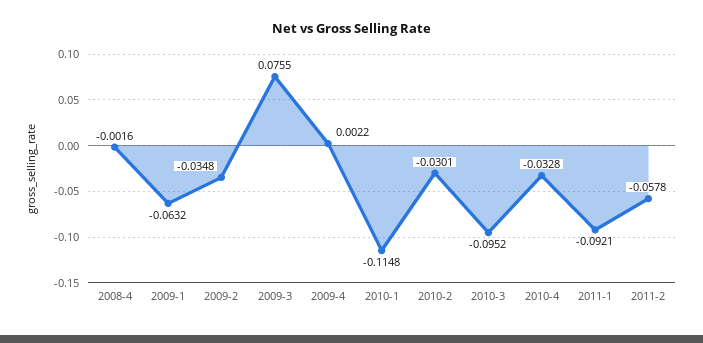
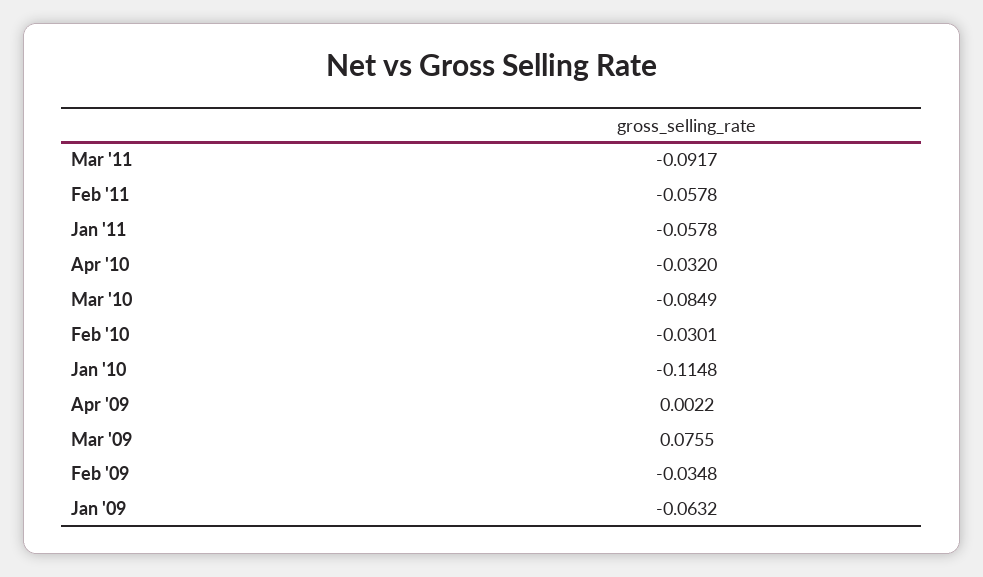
2008-4: -0.0016 -> none
2010-3: -0.0952 -> -0.0849
2010-4: -0.0328 -> -0.032
2011-1: -0.0921 -> -0.0578
Mar '11: none -> -0.0917

